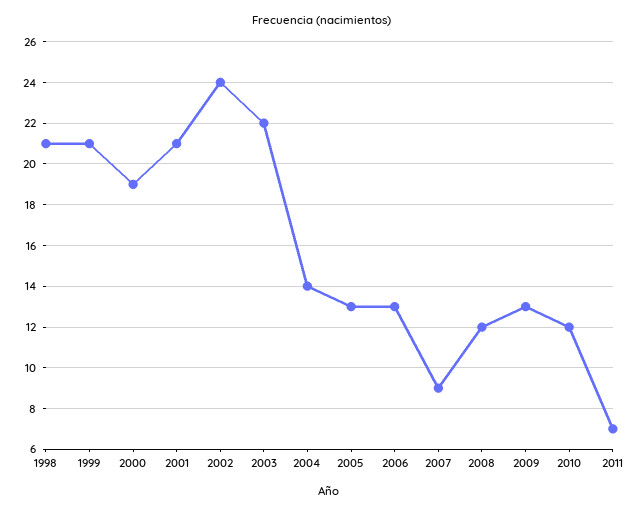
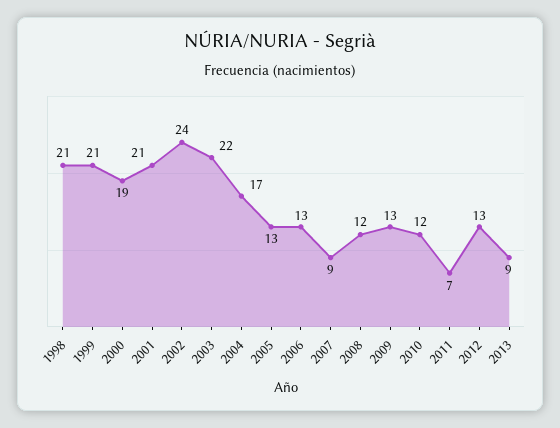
2004: 14 -> 17
2012: none -> 13
2013: none -> 9

